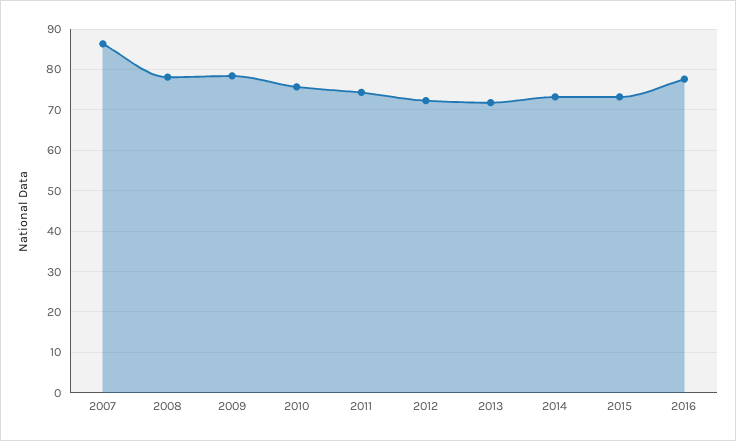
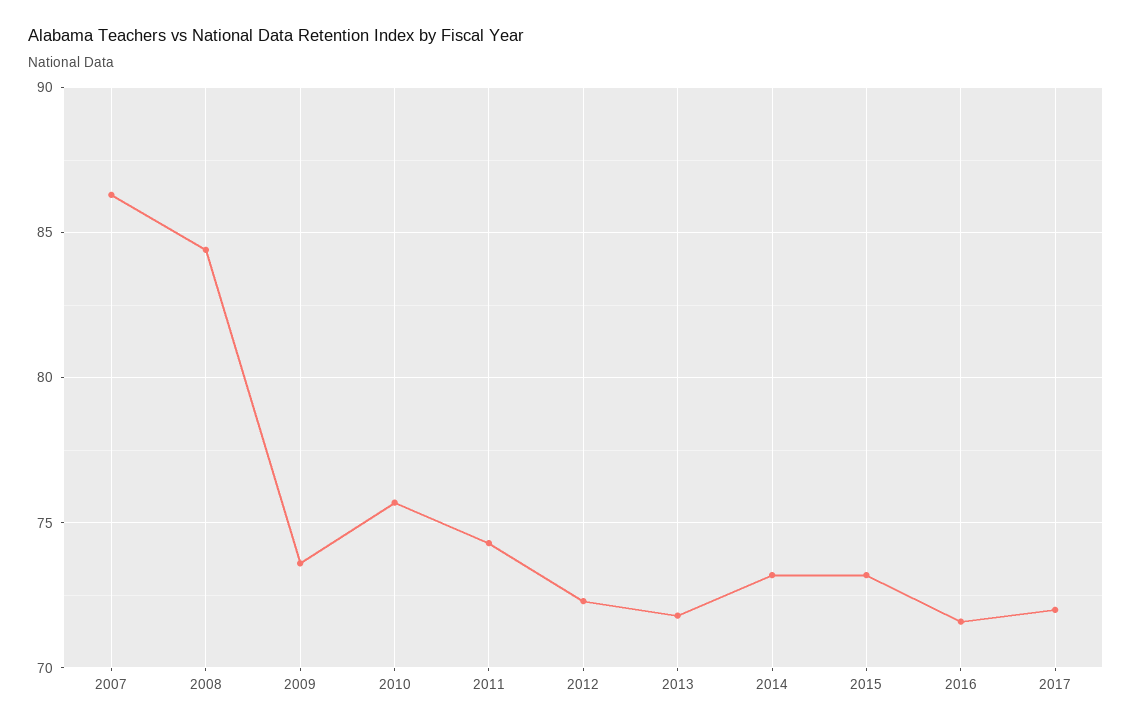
2008: 78 -> 84.5
2009: 78 -> 73.5
2016: 78 -> 71.5
2017: none -> 72

